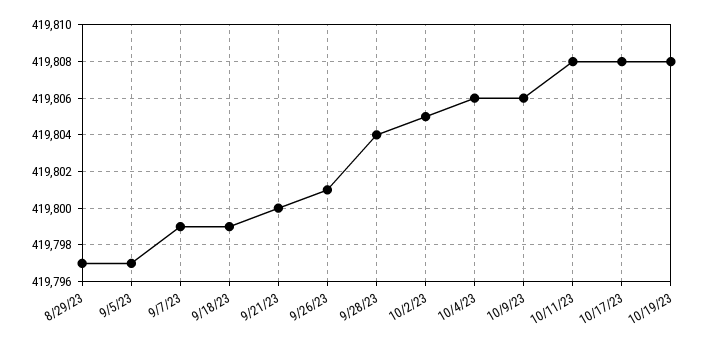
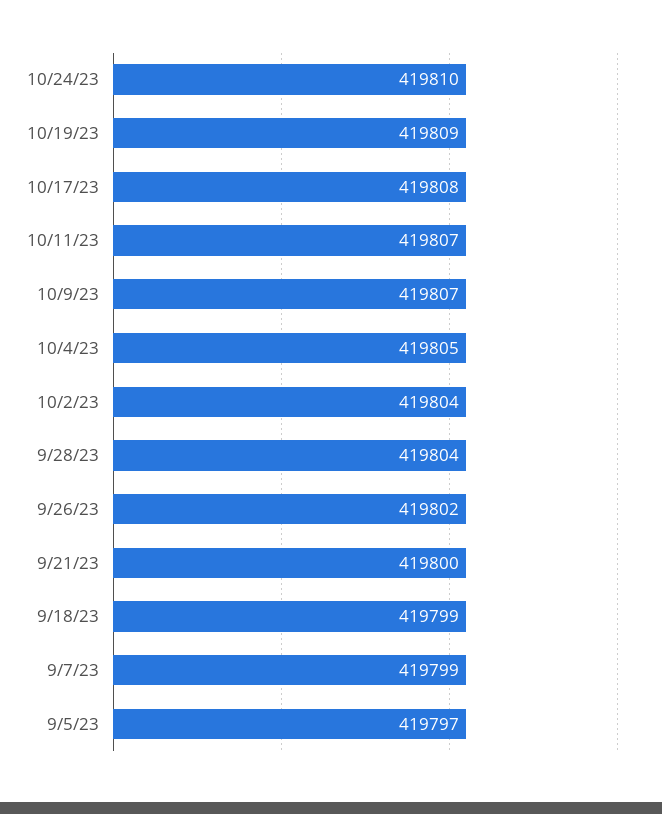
8/29/23: 419797 -> none
9/26/23: 419801 -> 419802
10/2/23: 419805 -> 419804
10/4/23: 419806 -> 419805
10/9/23: 419806 -> 419807
10/11/23: 419808 -> 419807
10/19/23: 419808 -> 419809
10/24/23: none -> 419810

